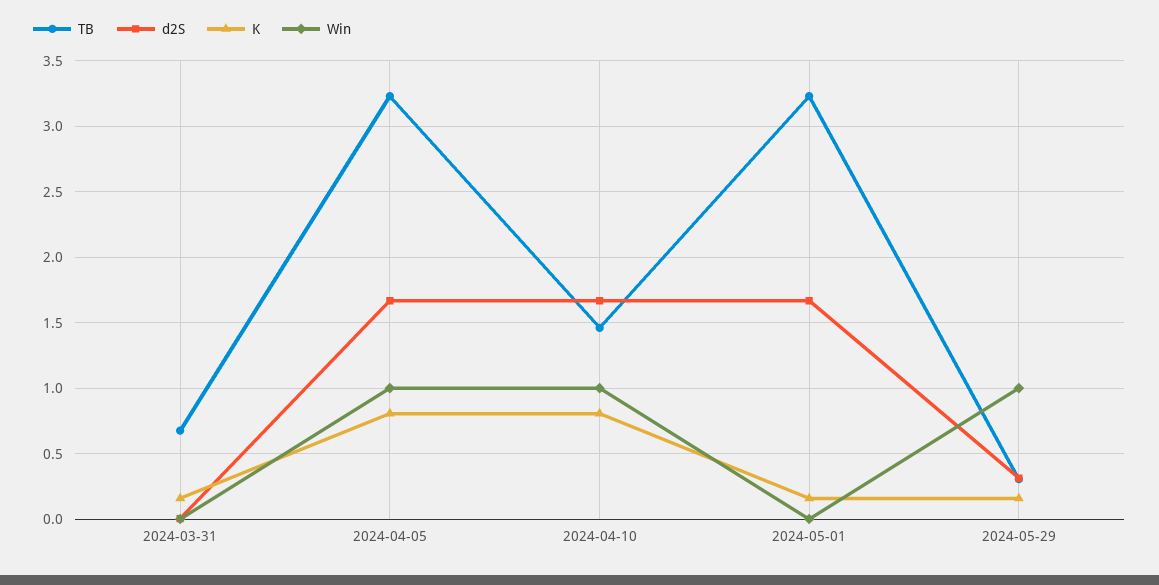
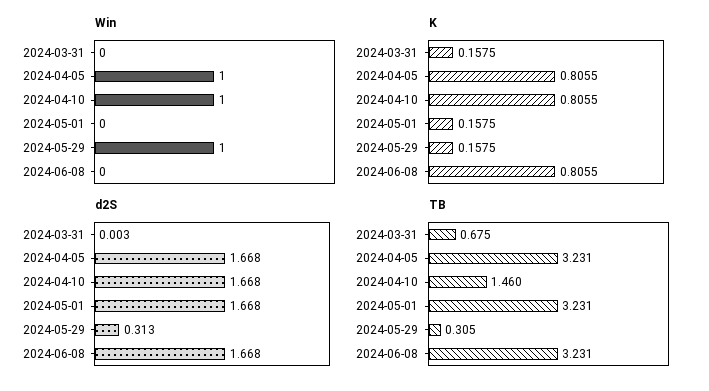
Win, 2024-06-08: none -> 0
K, 2024-06-08: none -> 0.8055
d2S, 2024-06-08: none -> 1.668
TB, 2024-06-08: none -> 3.231

